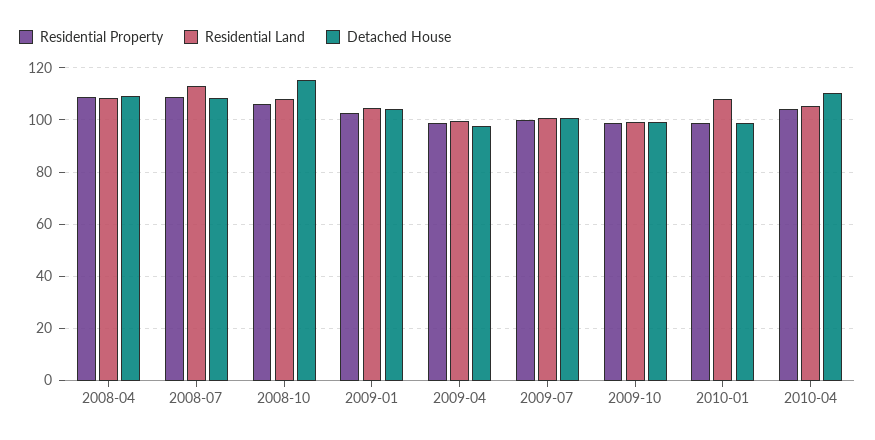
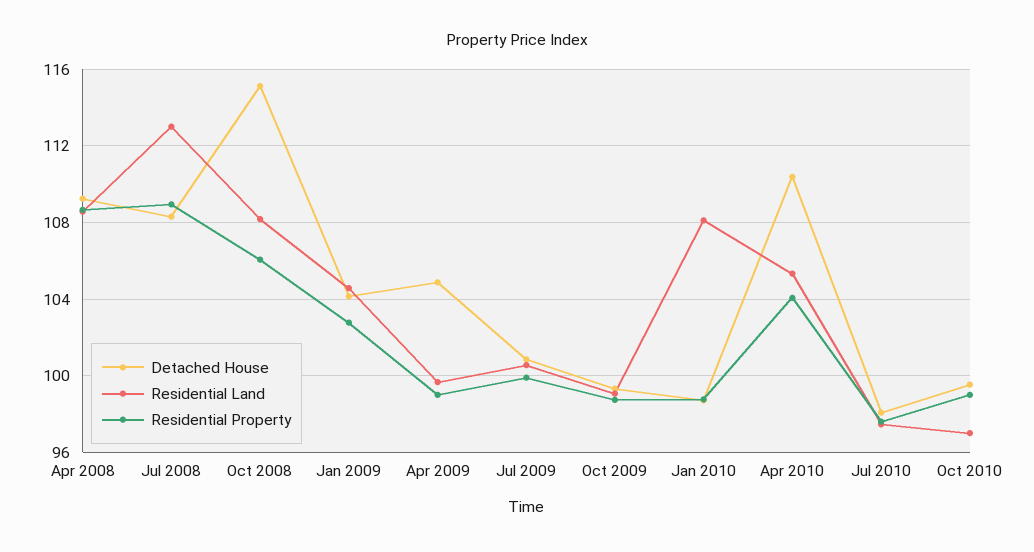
Detached House, 2009-04: 97.5 -> 105
Detached House, Jul 2010: none -> 98
Residential Land, Jul 2010: none -> 97.5
Residential Property, Jul 2010: none -> 97.5
Detached House, Oct 2010: none -> 99.5
Residential Land, Oct 2010: none -> 97
Residential Property, Oct 2010: none -> 99

